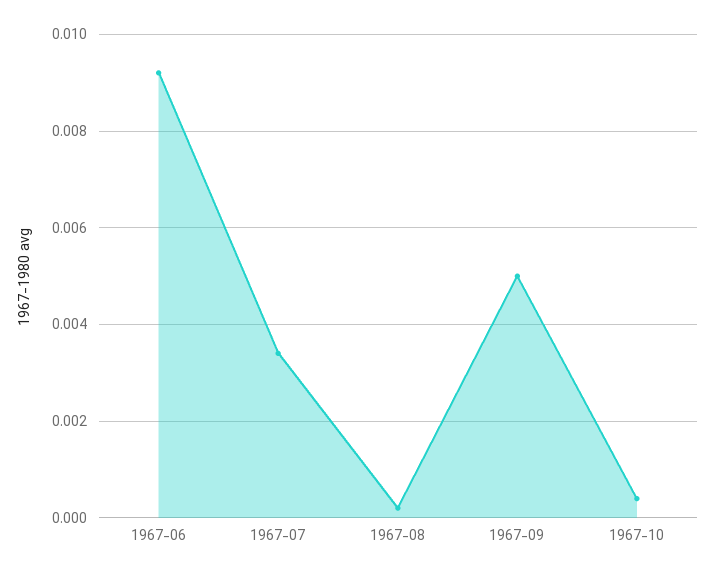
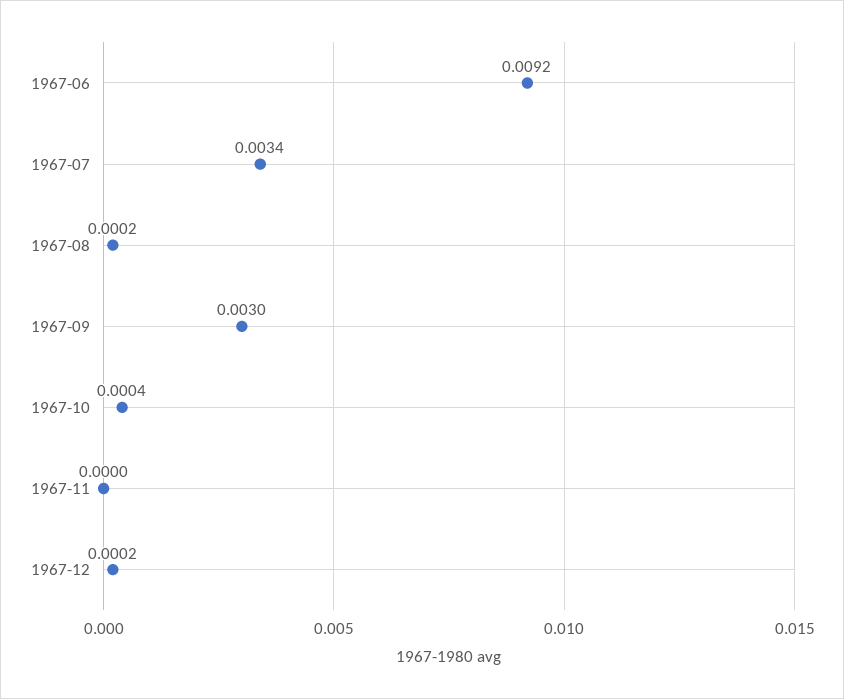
1967-09: 0.005 -> 0.003
1967-11: none -> 0
1967-12: none -> 0.0002

